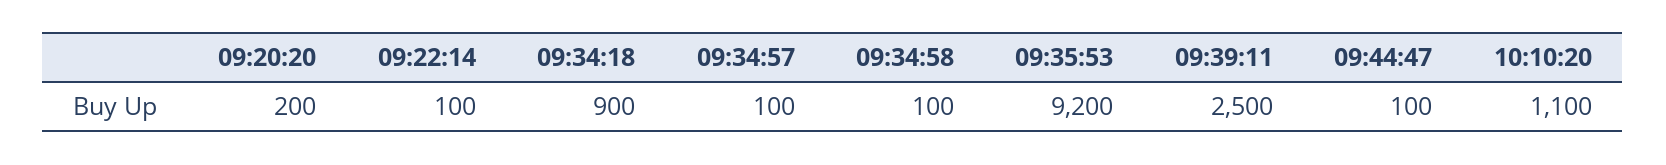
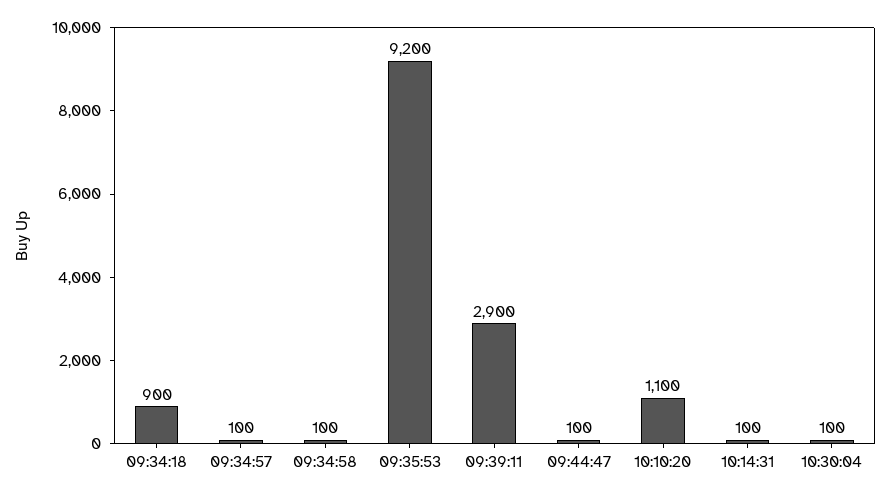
09:20:20: 200 -> none
09:22:14: 100 -> none
09:39:11: 2500 -> 2900
10:14:31: none -> 100
10:30:04: none -> 100

